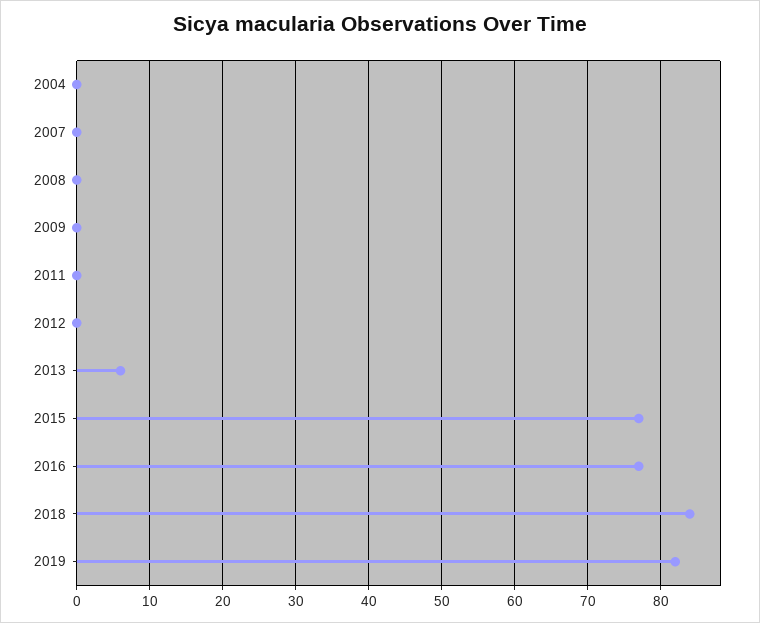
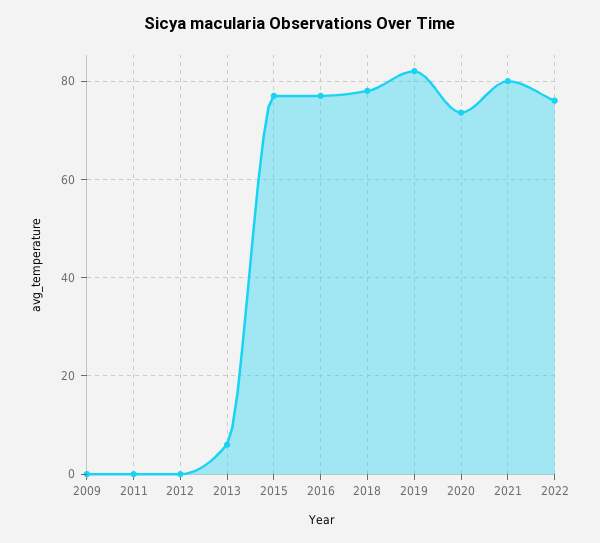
2004: 0 -> none
2007: 0 -> none
2008: 0 -> none
2018: 84 -> 78
2020: none -> 74
2021: none -> 80
2022: none -> 76

